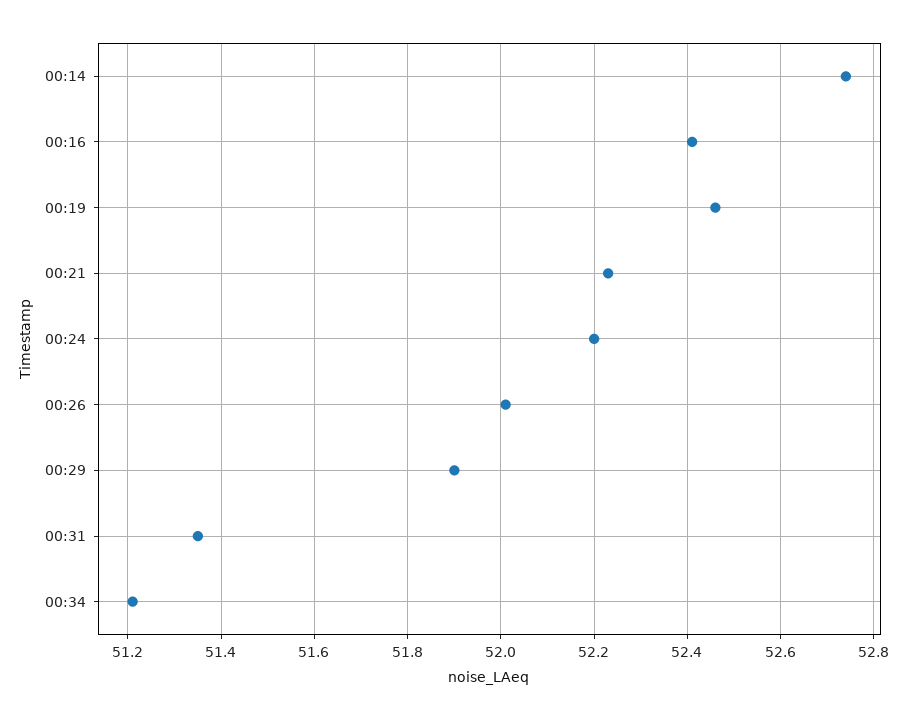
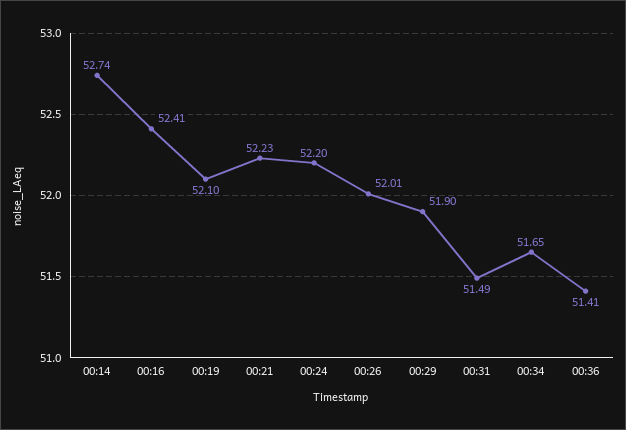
00:19: 52.45 -> 52.1
00:31: 51.35 -> 51.49
00:34: 51.2 -> 51.65
00:36: none -> 51.41

